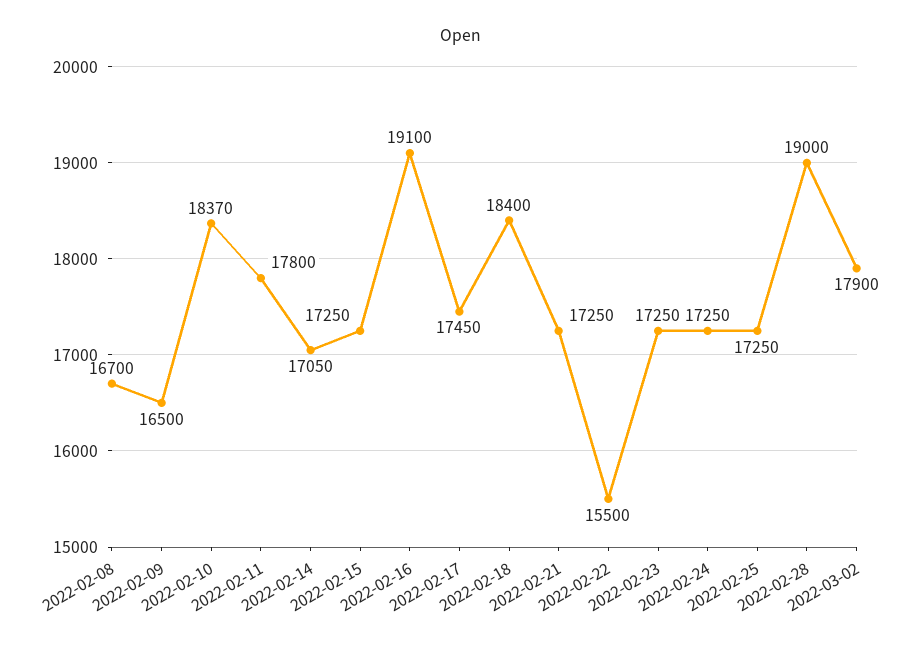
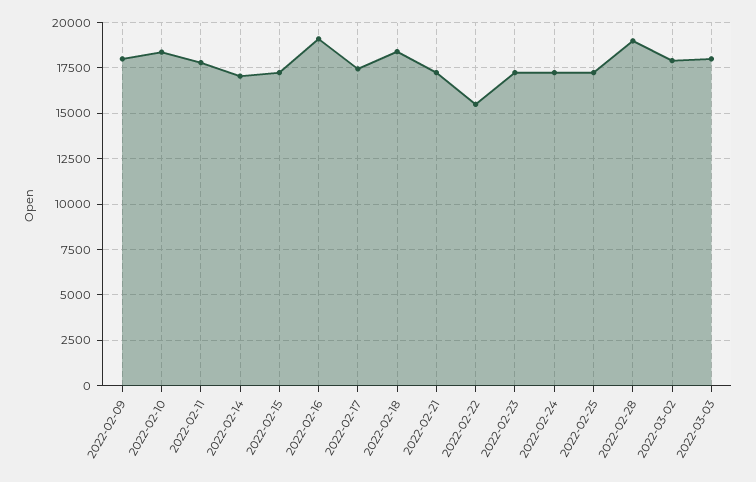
2022-02-08: 16700 -> none
2022-02-09: 16500 -> 18000
2022-03-03: none -> 18000

